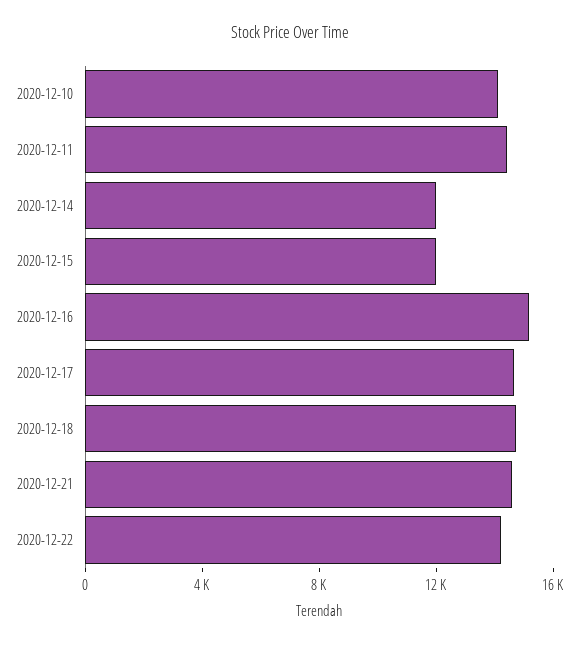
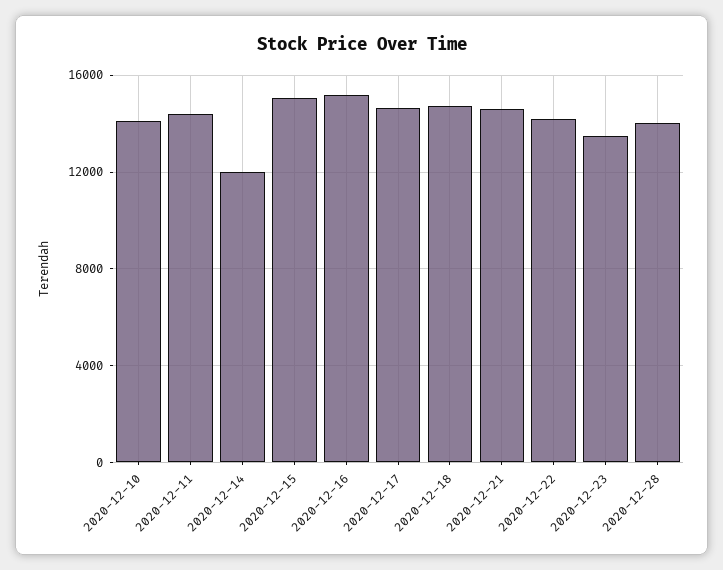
2020-12-15: 12000 -> 15000
2020-12-23: none -> 13500
2020-12-28: none -> 14000

